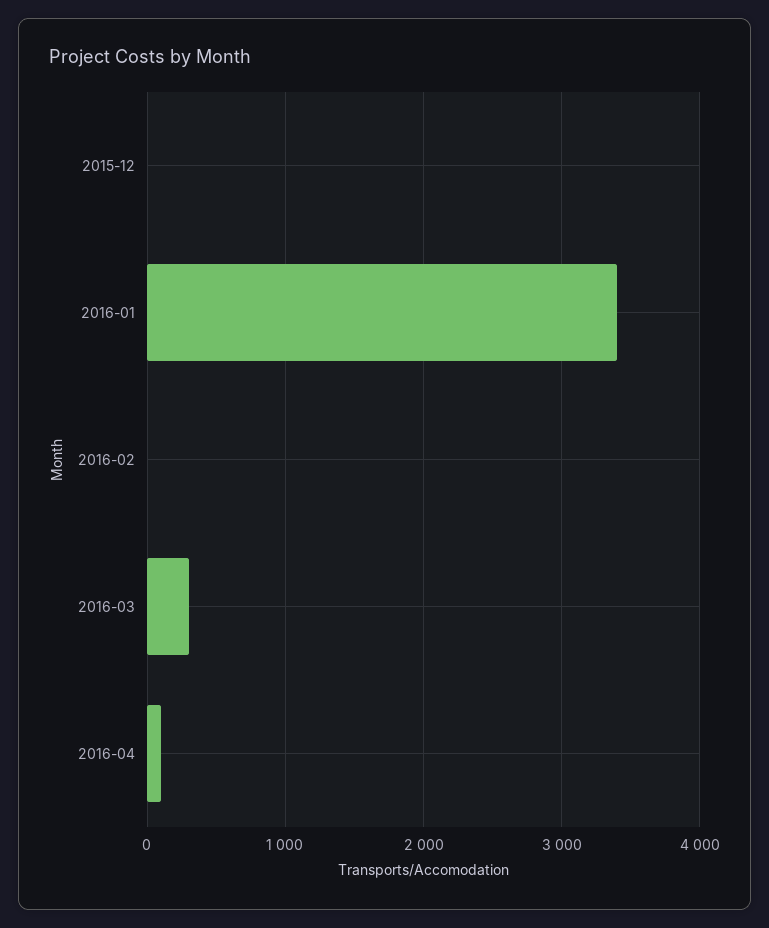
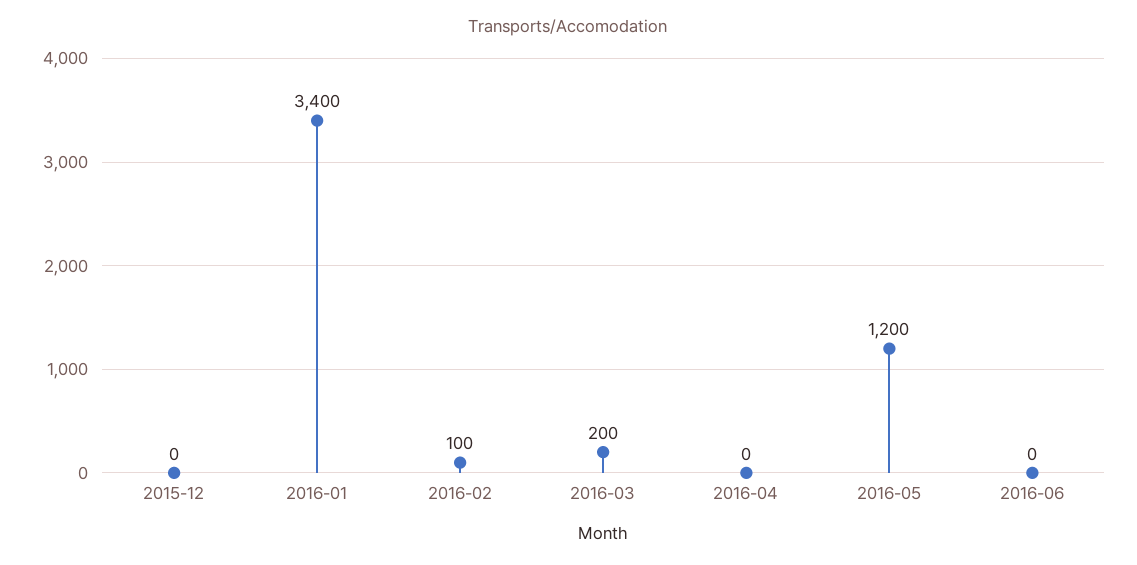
2016-02: 0 -> 100
2016-03: 300 -> 200
2016-04: 100 -> 0
2016-05: none -> 1200
2016-06: none -> 0

